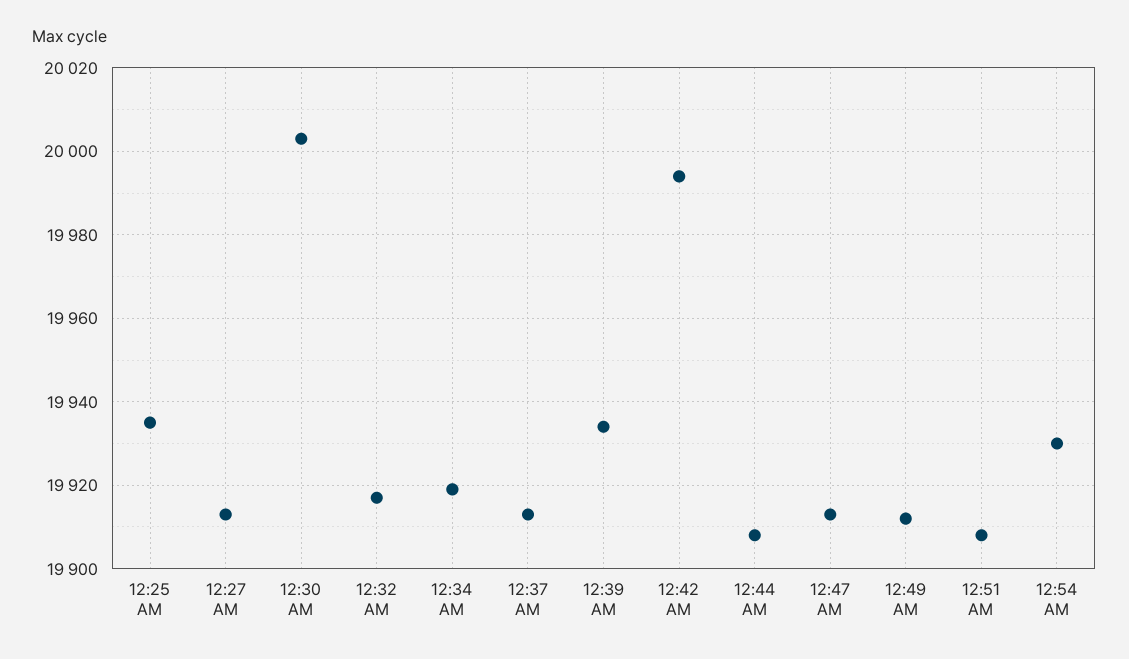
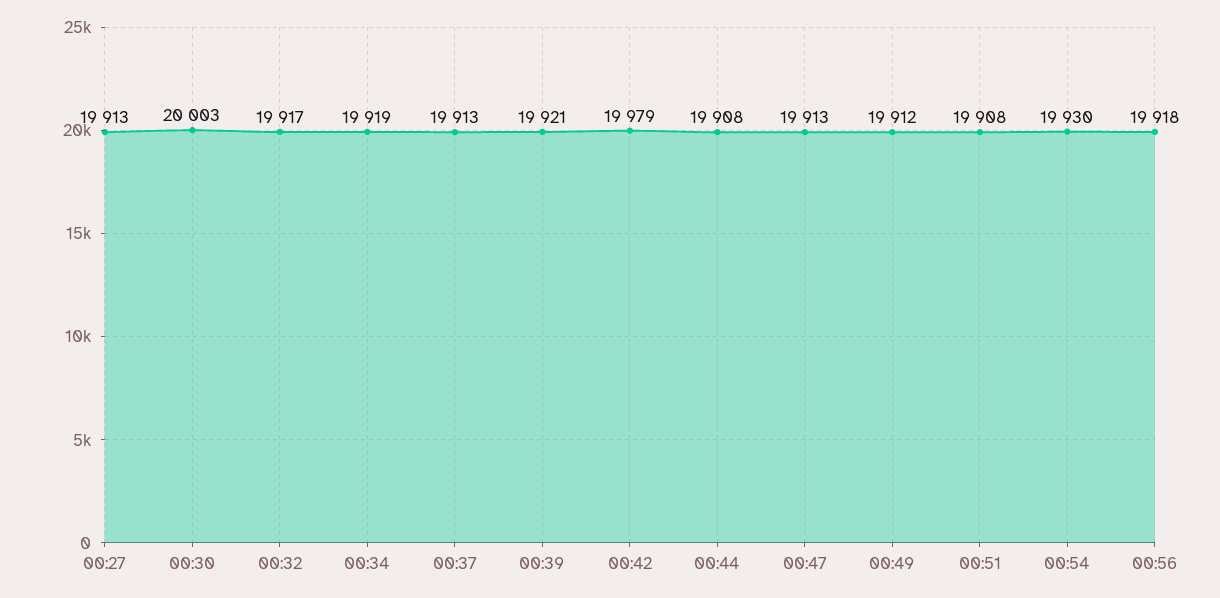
12:25 AM: 19935 -> none
12:39 AM: 19935 -> 19921
12:42 AM: 19995 -> 19979
00:56: none -> 19918

